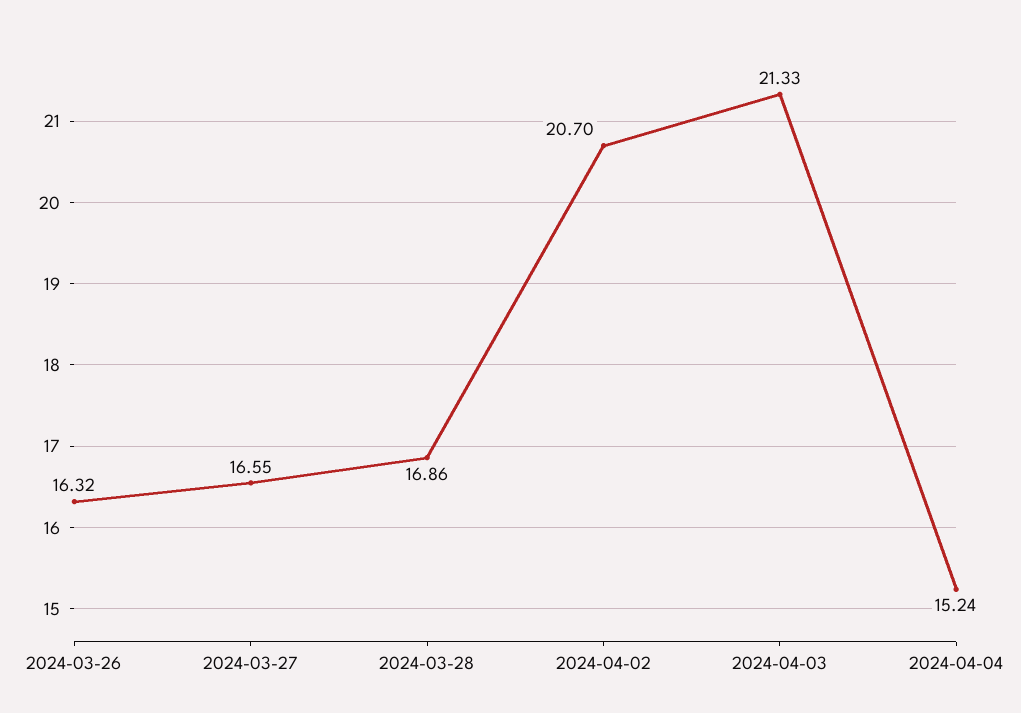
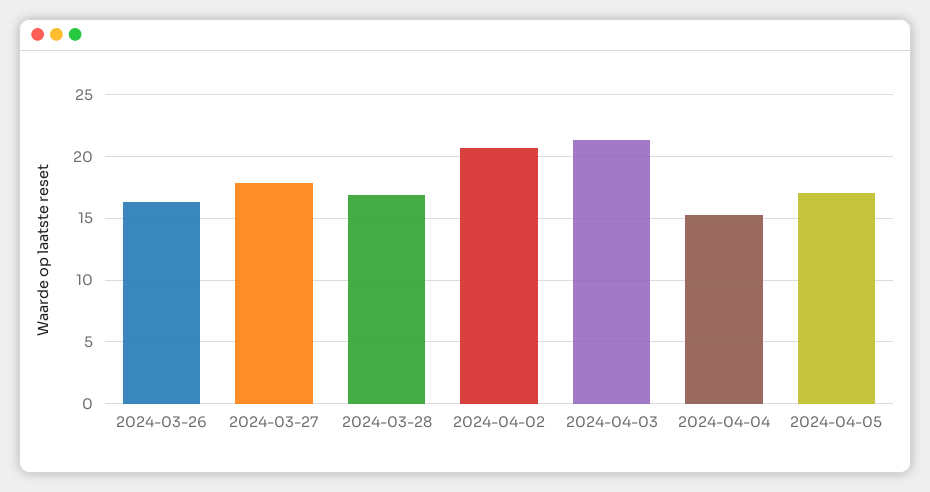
2024-03-27: 16.55 -> 18
2024-04-05: none -> 17

